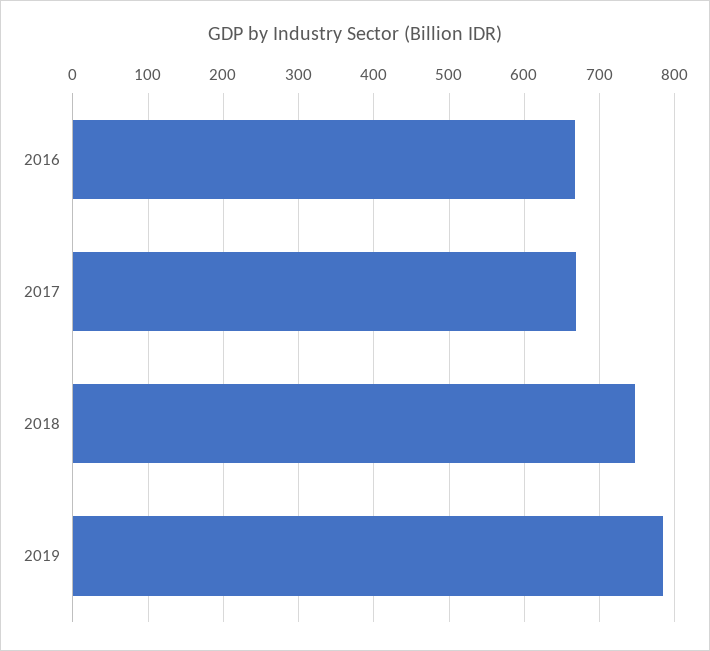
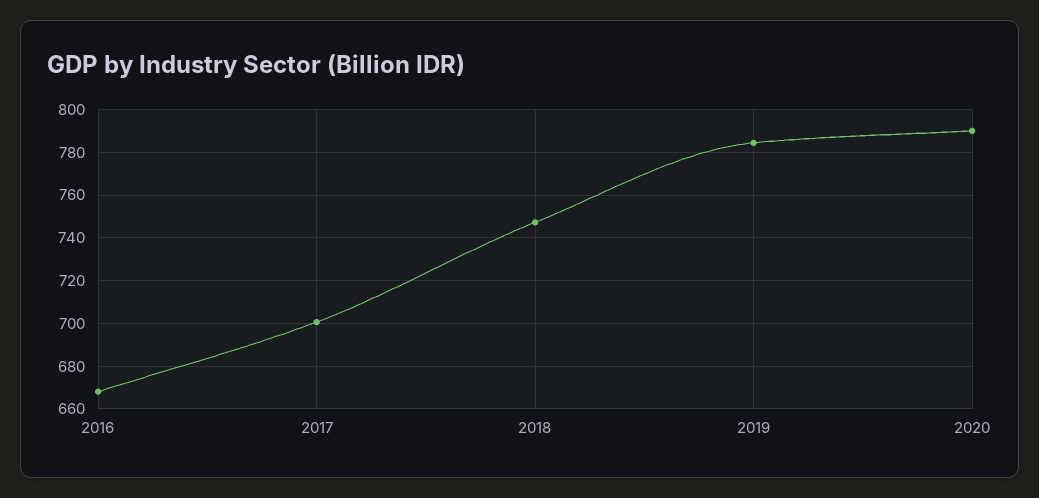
2017: 670 -> 700
2020: none -> 790

